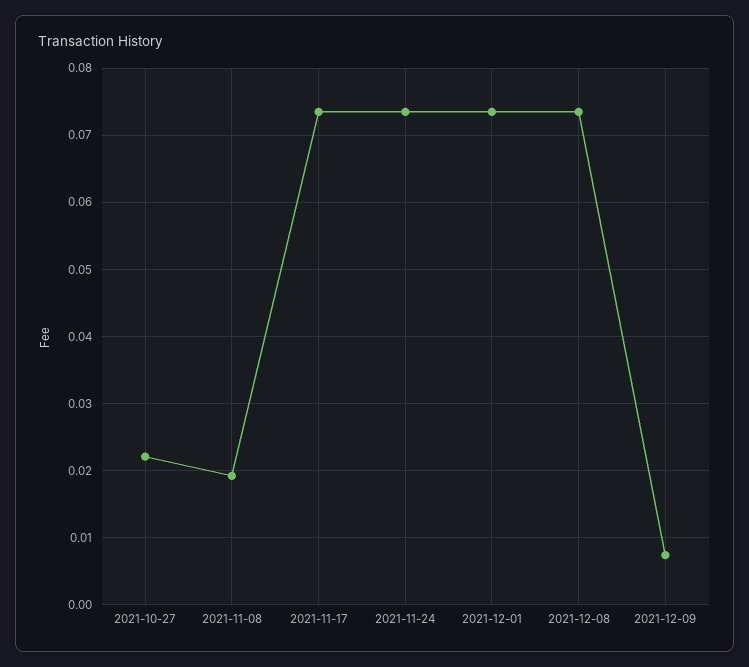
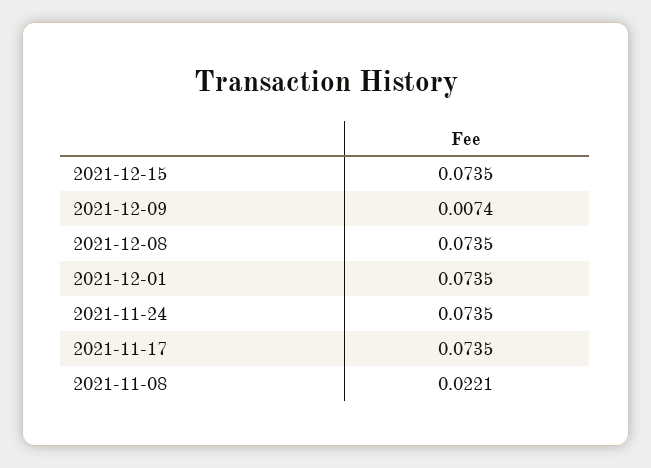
2021-10-27: 0.022 -> none
2021-11-08: 0.019 -> 0.0221
2021-12-15: none -> 0.0735

